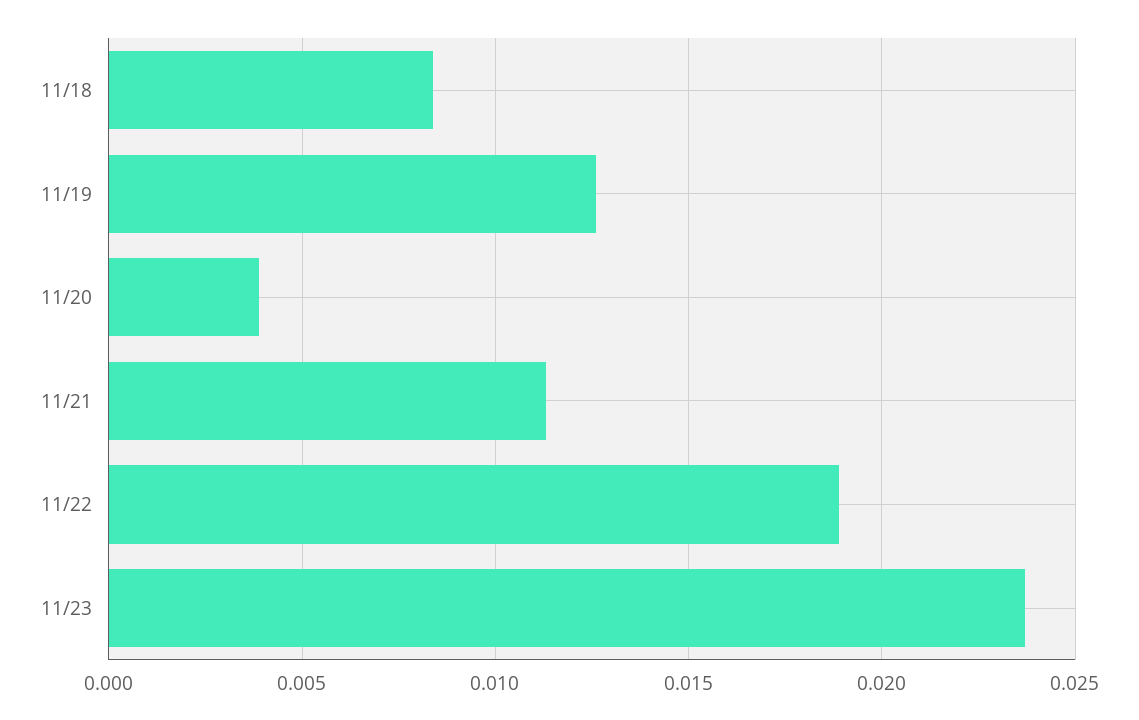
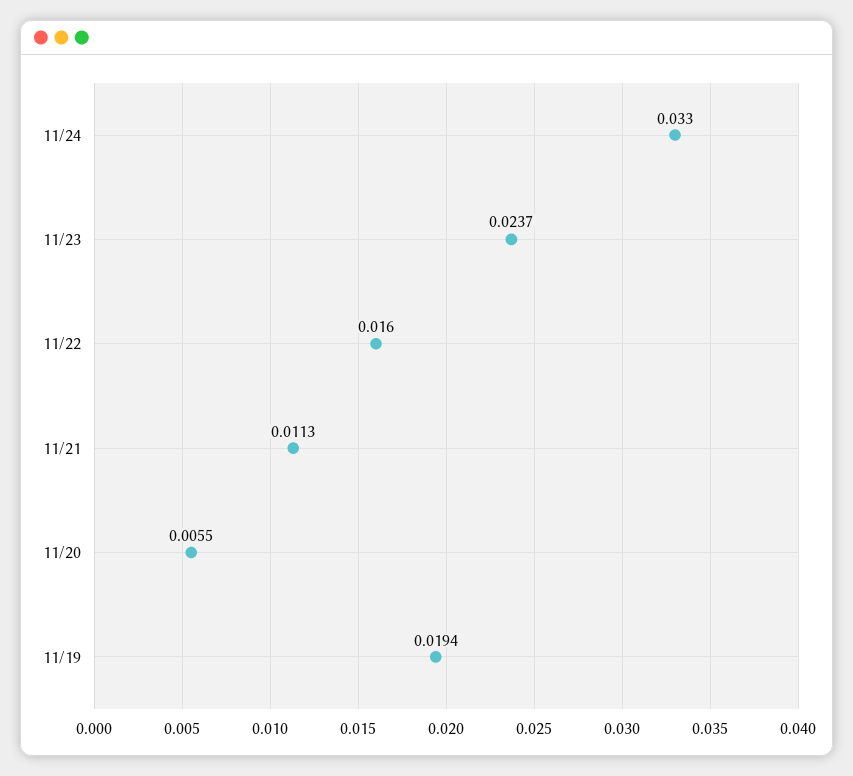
11/18: 0.0085 -> none
11/19: 0.0125 -> 0.0194
11/20: 0.004 -> 0.0055
11/22: 0.019 -> 0.016
11/24: none -> 0.033

